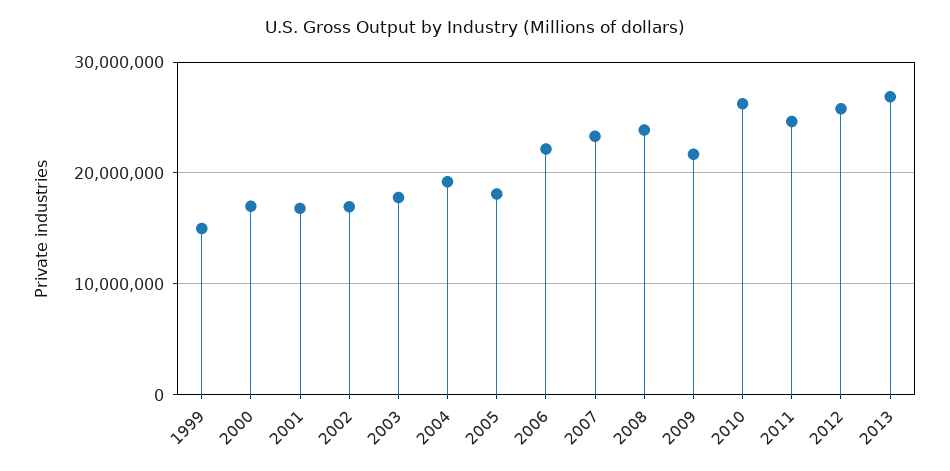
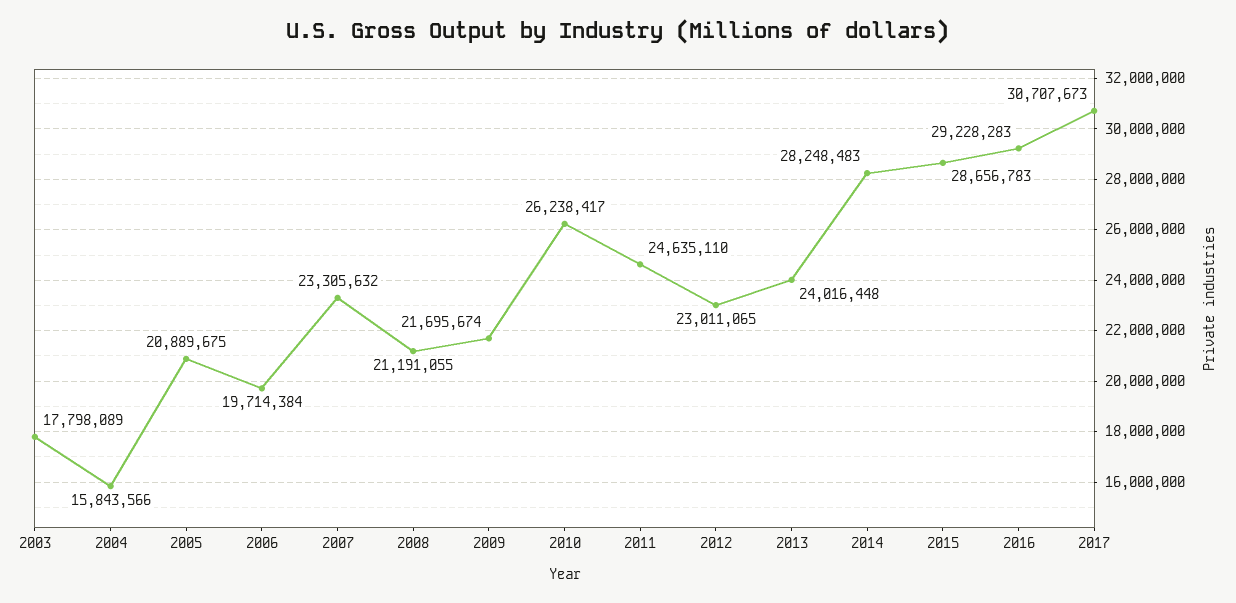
1999: 15000000 -> none
2000: 17000000 -> none
2001: 17000000 -> none
2002: 17000000 -> none
2004: 19000000 -> 15843566
2005: 18000000 -> 20889675
2006: 22000000 -> 19714384
2008: 24000000 -> 21191055
2012: 26000000 -> 23011065
2013: 27000000 -> 24016448
2014: none -> 28248483
2015: none -> 28656783
2016: none -> 29228283
2017: none -> 30707673

